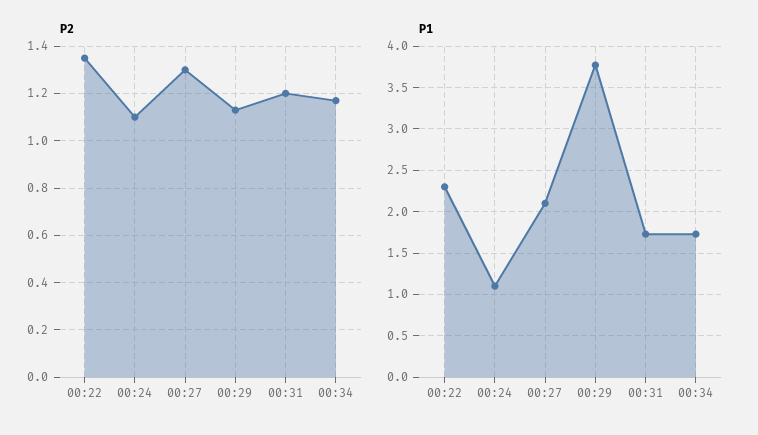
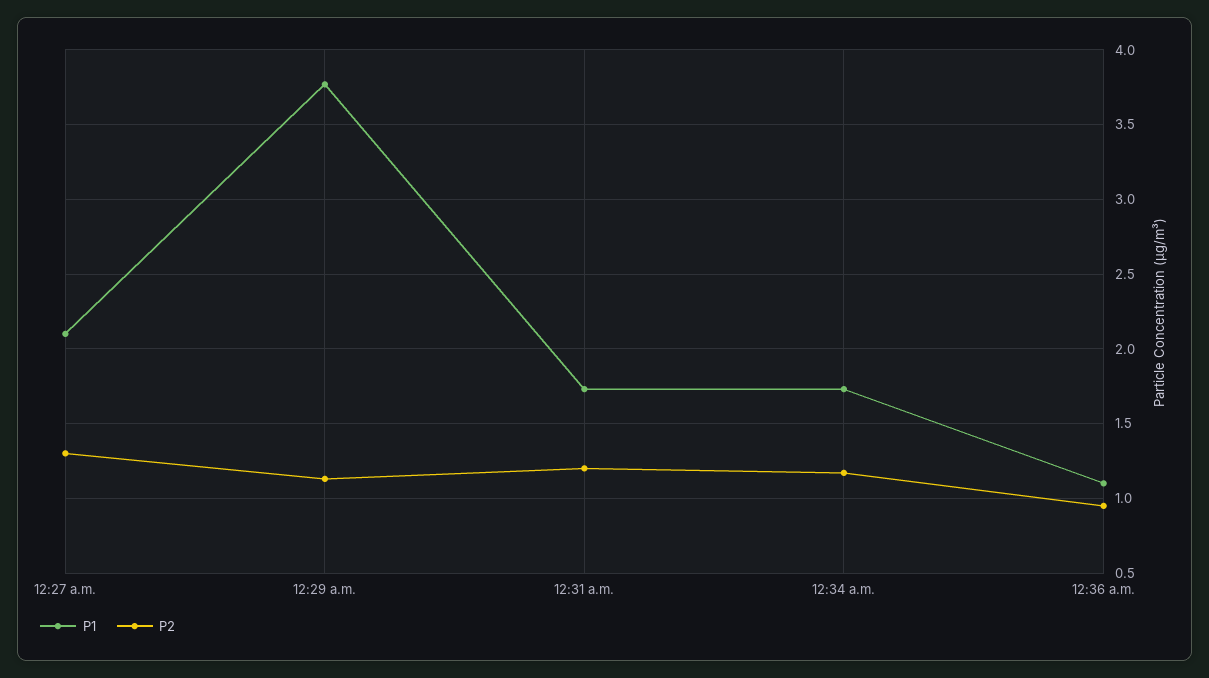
P2, 00:22: 1.35 -> none
P2, 00:24: 1.1 -> none
P1, 00:22: 2.3 -> none
P1, 00:24: 1.1 -> none
P1, 12:36 a.m.: none -> 1.1
P2, 12:36 a.m.: none -> 0.95

